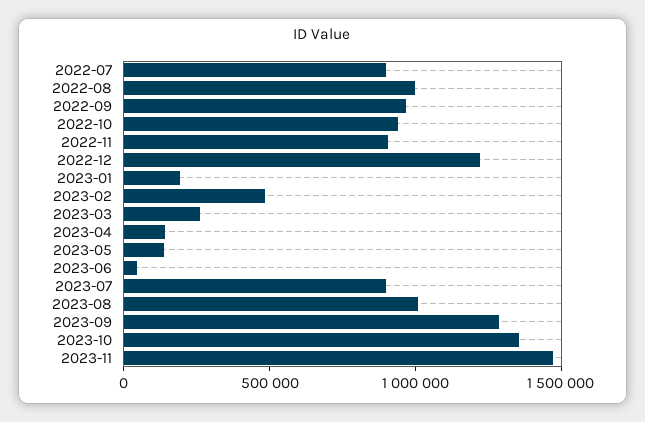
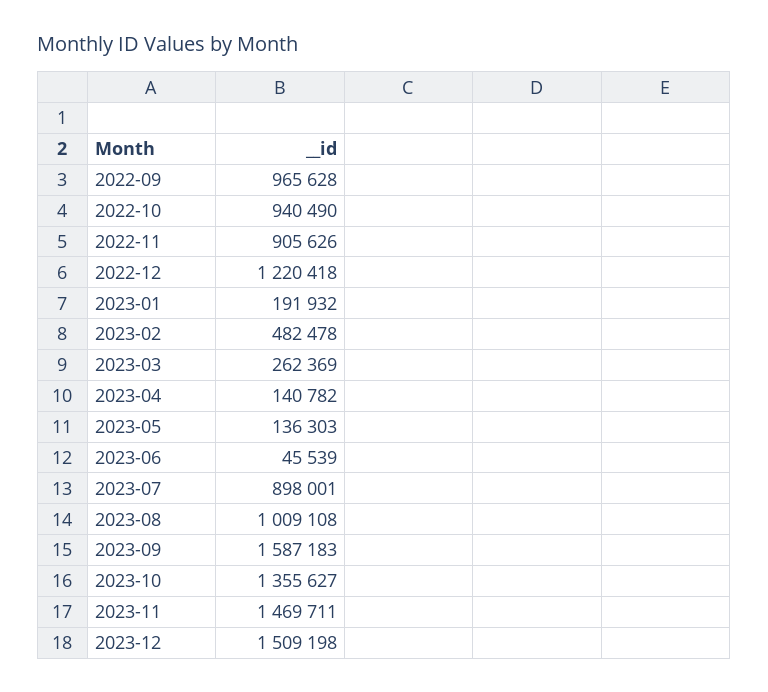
2022-07: 900000 -> none
2022-08: 1000000 -> none
2023-09: 1300000 -> 1587183
2023-12: none -> 1509198

